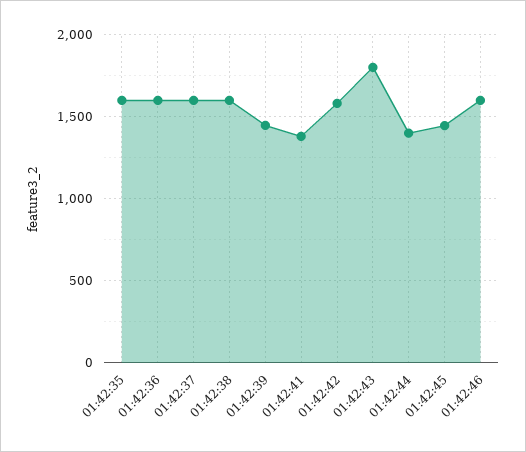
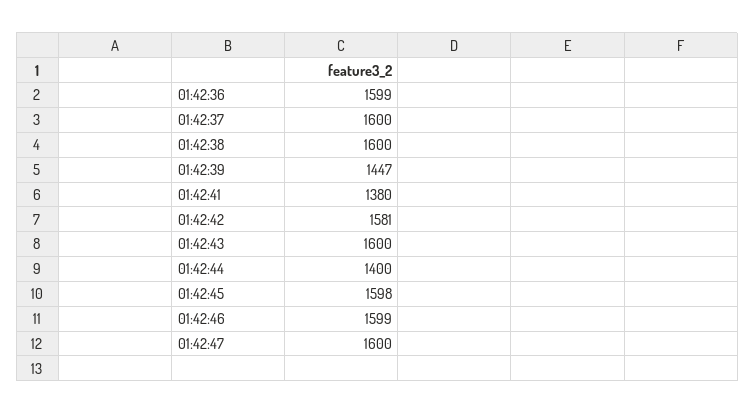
01:42:35: 1600 -> none
01:42:43: 1800 -> 1600
01:42:45: 1450 -> 1598
01:42:47: none -> 1600

